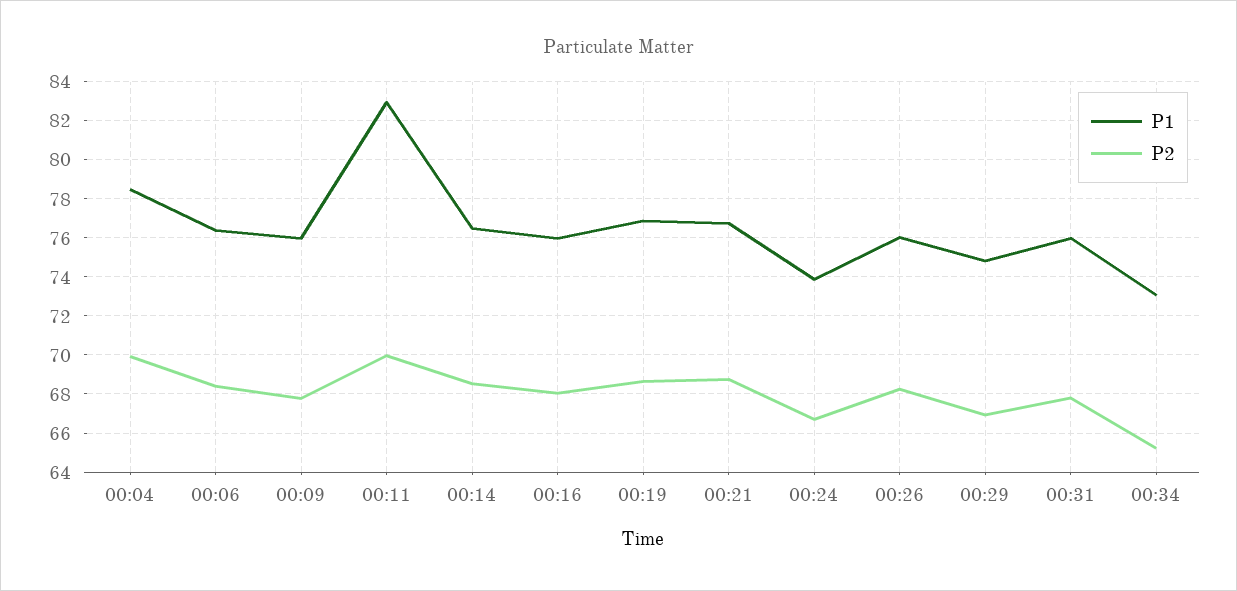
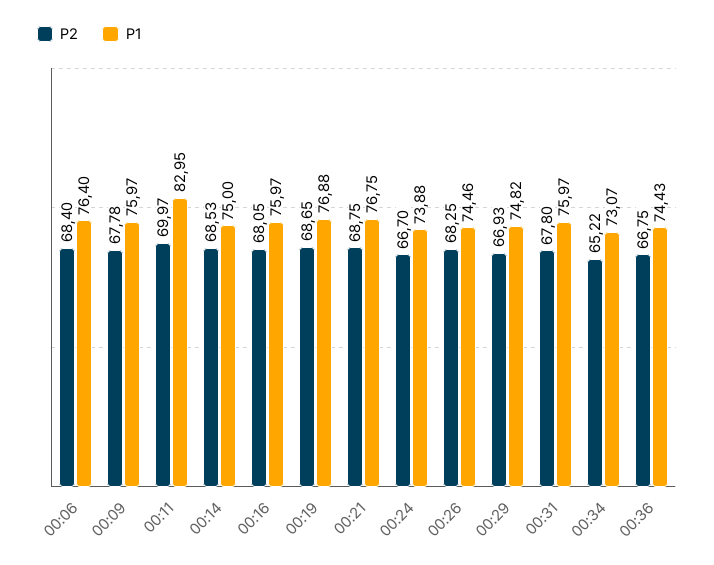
P1, 00:04: 78.5 -> none
P2, 00:04: 70 -> none
P1, 00:14: 76.5 -> 75
P1, 00:26: 76 -> 74.46
P2, 00:36: none -> 66.75
P1, 00:36: none -> 74.43

